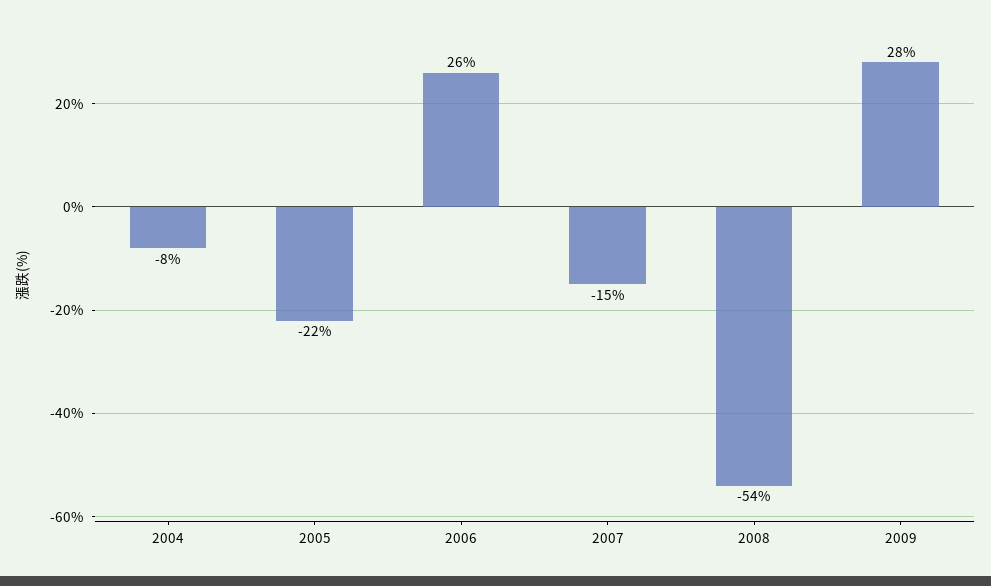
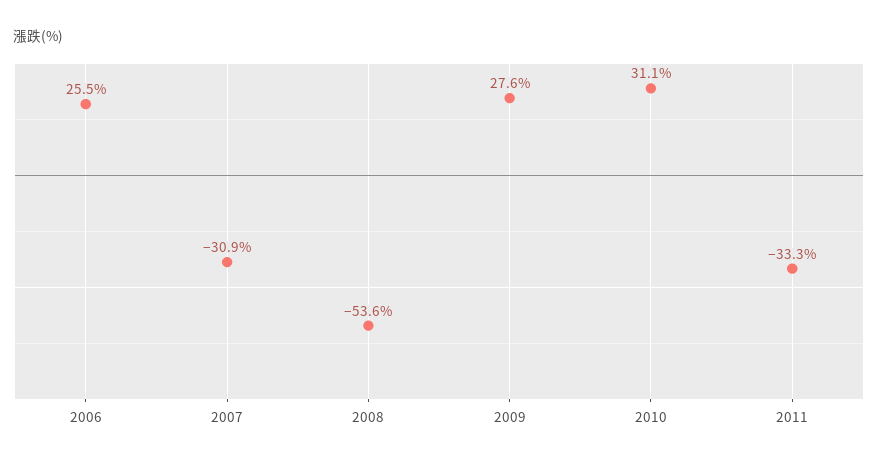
2004: -8 -> none
2005: -22 -> none
2007: -15 -> -30.9
2010: none -> 31.1
2011: none -> -33.3

